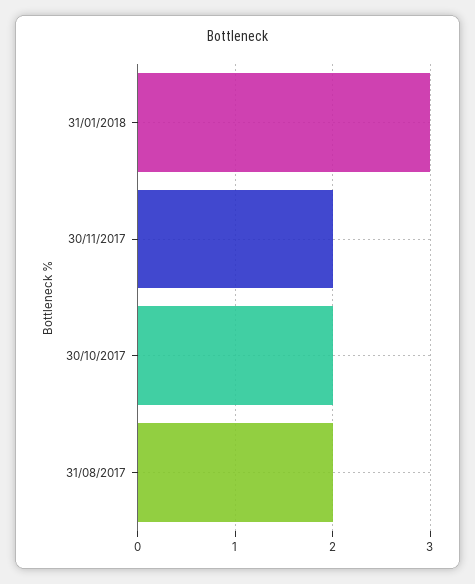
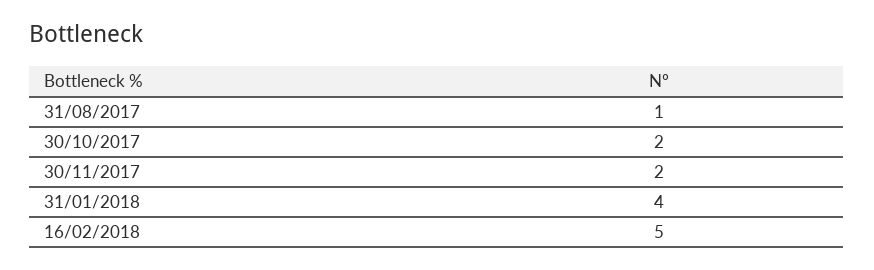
31/01/2018: 3 -> 4
31/08/2017: 2 -> 1
16/02/2018: none -> 5

